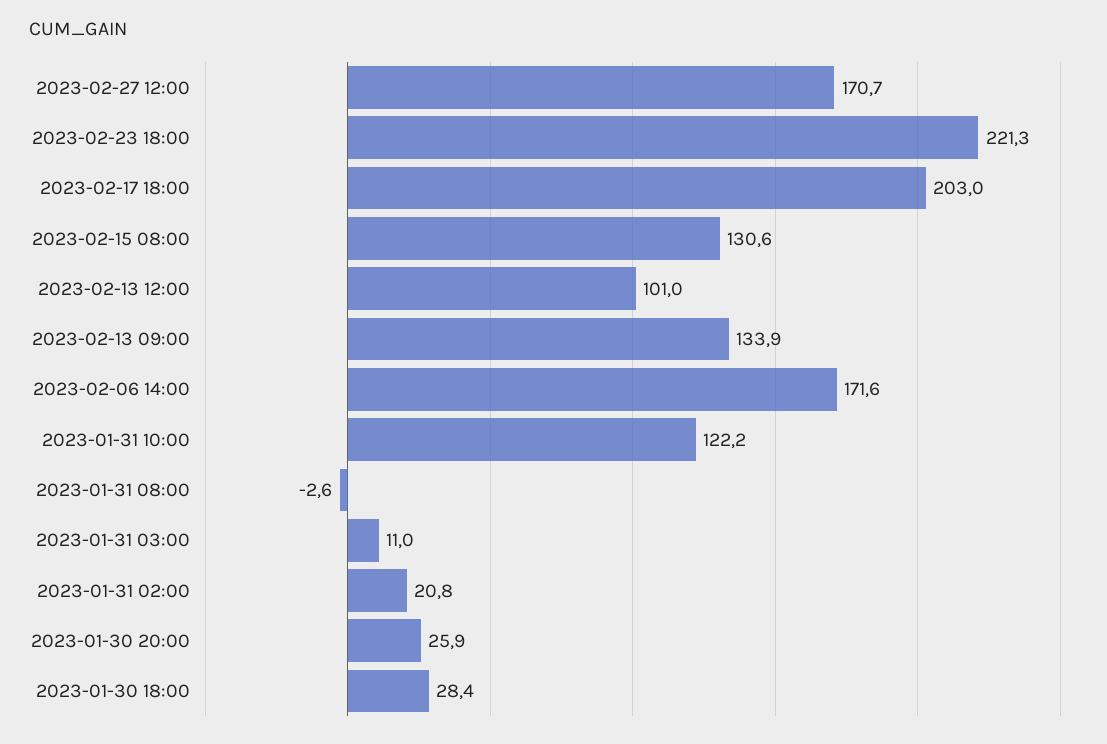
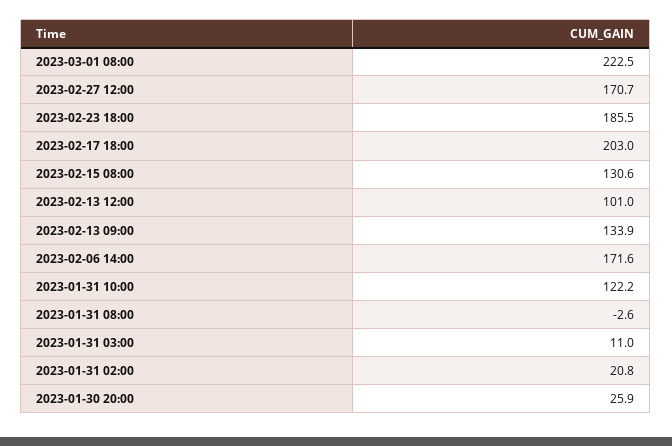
2023-02-23 18:00: 221.3 -> 185.5
2023-01-30 18:00: 28.4 -> none
2023-03-01 08:00: none -> 222.5

